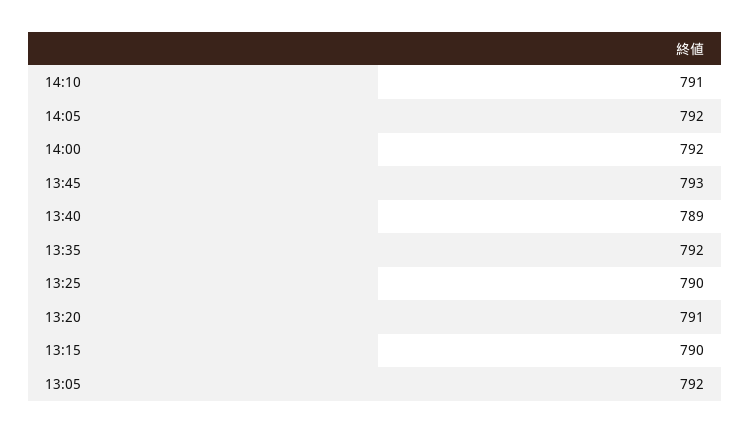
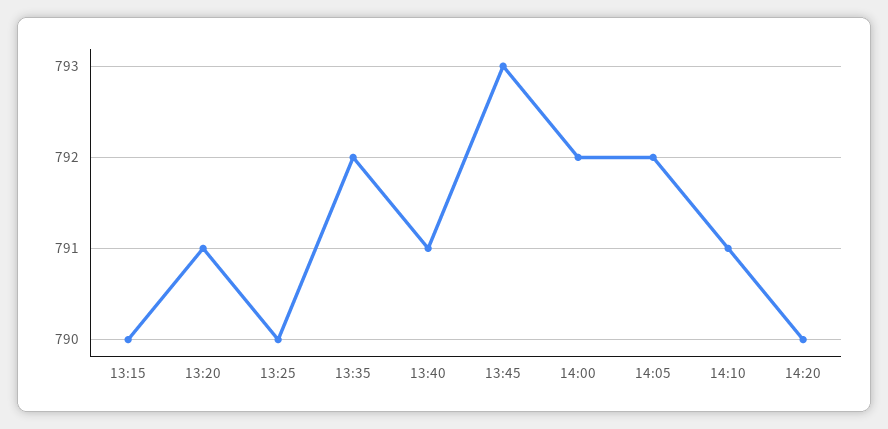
13:40: 789 -> 791
13:05: 792 -> none
14:20: none -> 790

